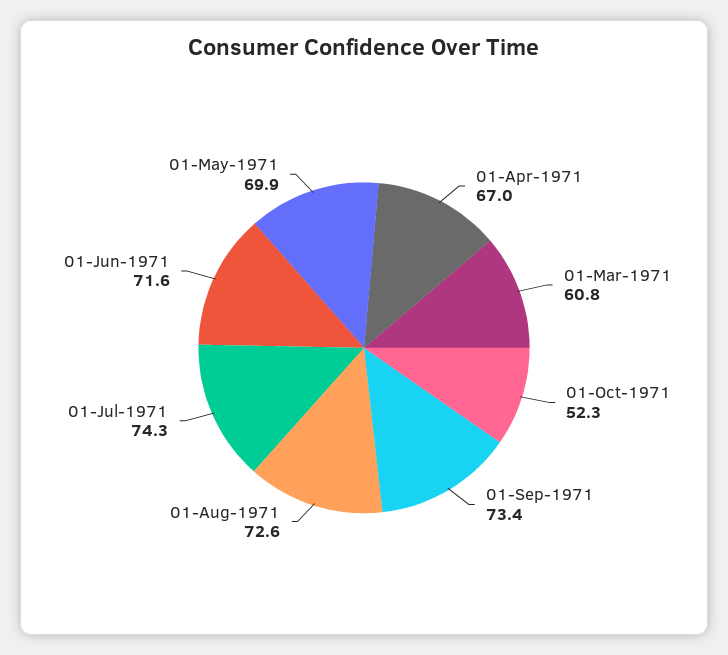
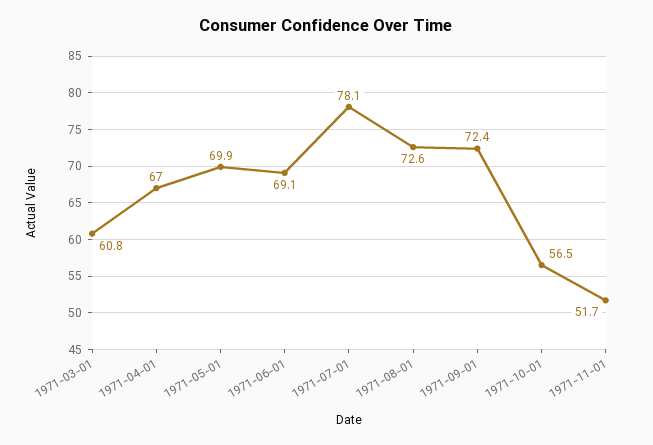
01-Oct-1971: 52.3 -> 56.5
01-Sep-1971: 73.4 -> 72.4
01-Jul-1971: 74.3 -> 78.1
01-Jun-1971: 71.6 -> 69.1
1971-11-01: none -> 51.7

